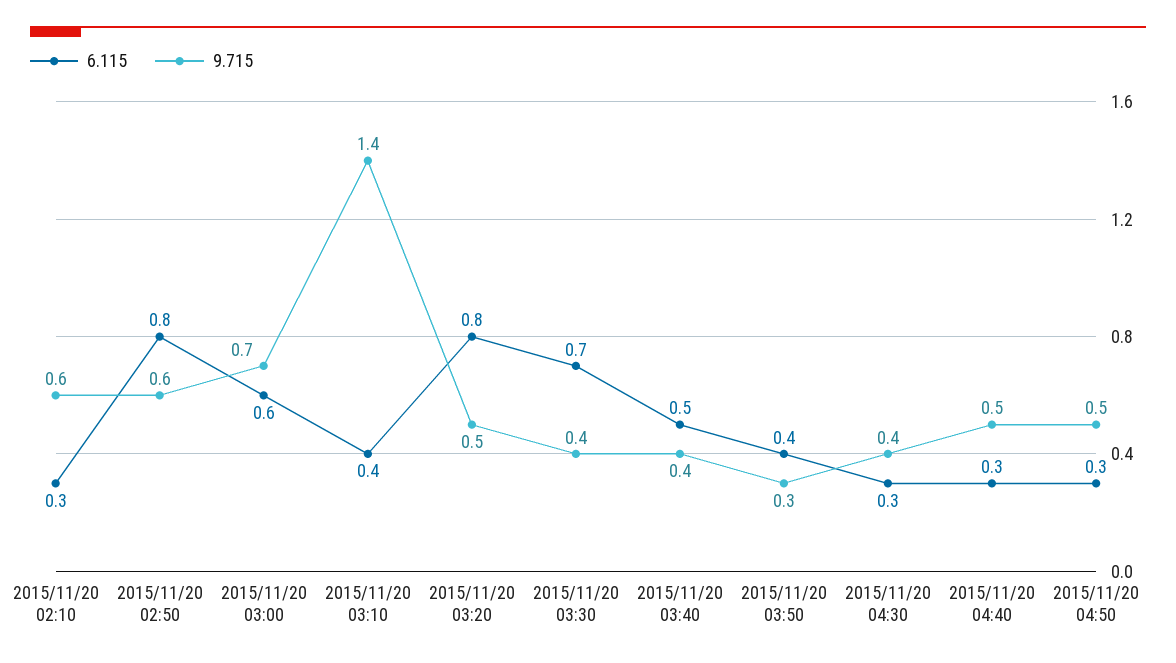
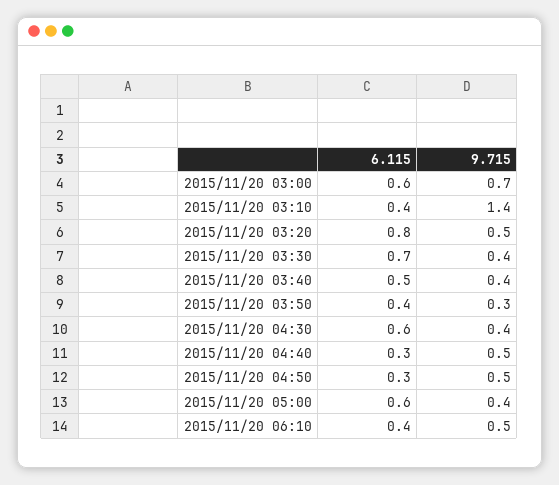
6.115, 2015/11/20 02:10: 0.3 -> none
9.715, 2015/11/20 02:10: 0.6 -> none
6.115, 2015/11/20 02:50: 0.8 -> none
9.715, 2015/11/20 02:50: 0.6 -> none
6.115, 2015/11/20 04:30: 0.3 -> 0.6
6.115, 2015/11/20 05:00: none -> 0.6
9.715, 2015/11/20 05:00: none -> 0.4
6.115, 2015/11/20 06:10: none -> 0.4
9.715, 2015/11/20 06:10: none -> 0.5

